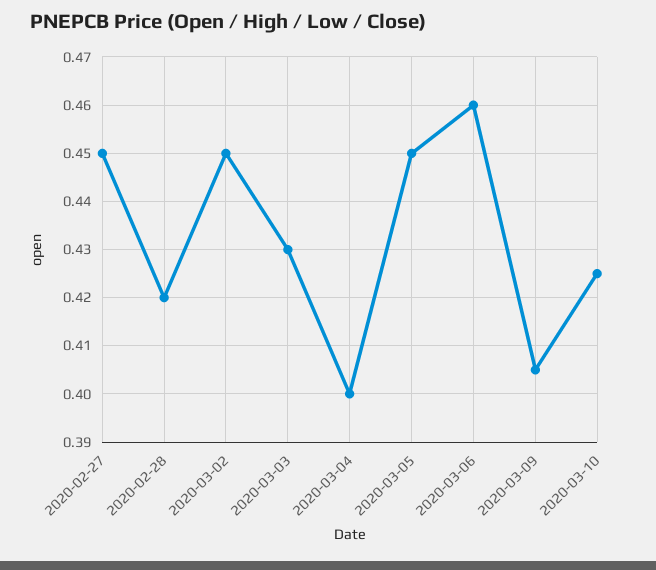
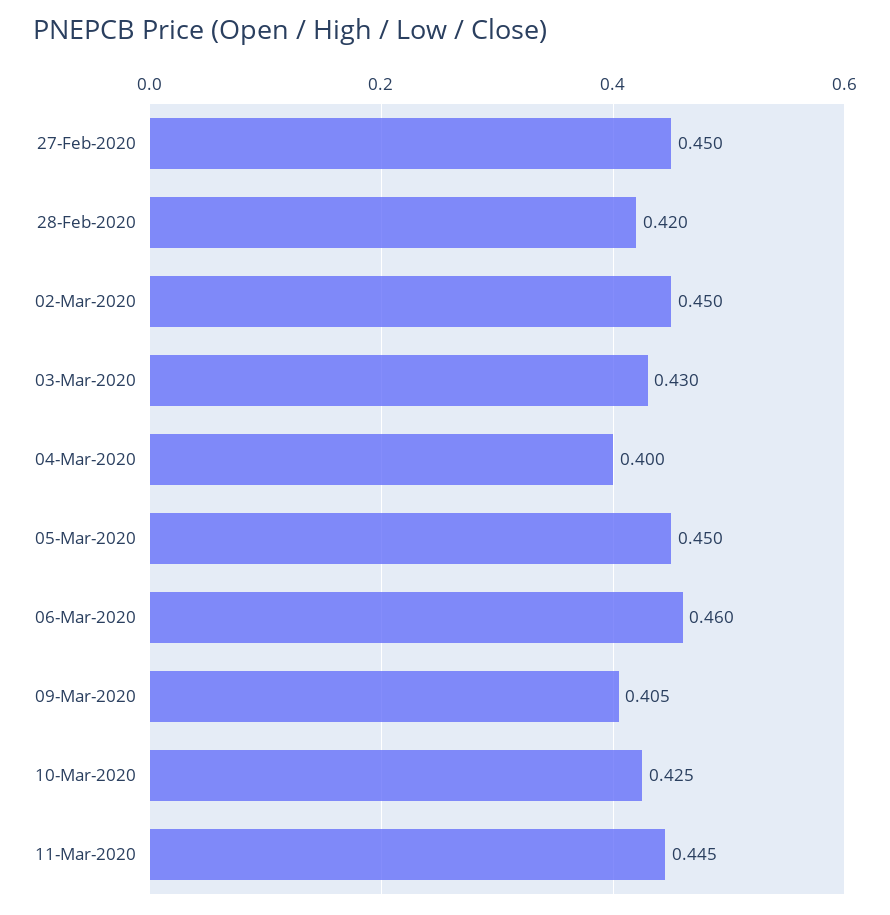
11-Mar-2020: none -> 0.445

